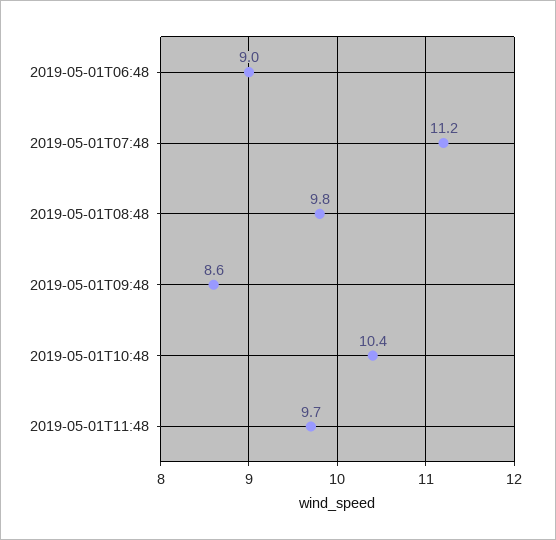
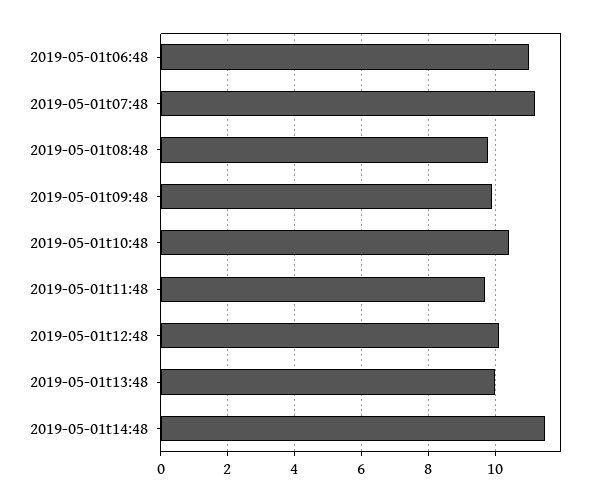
2019-05-01T06:48: 9 -> 11
2019-05-01T09:48: 8.6 -> 10
2019-05-01t12:48: none -> 10
2019-05-01t13:48: none -> 10
2019-05-01t14:48: none -> 11.5

